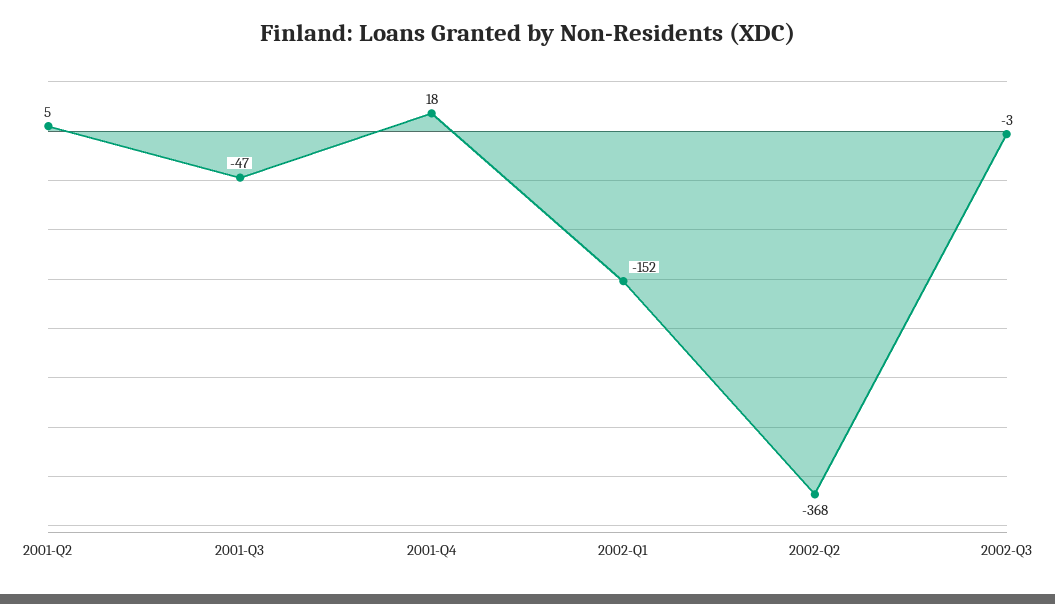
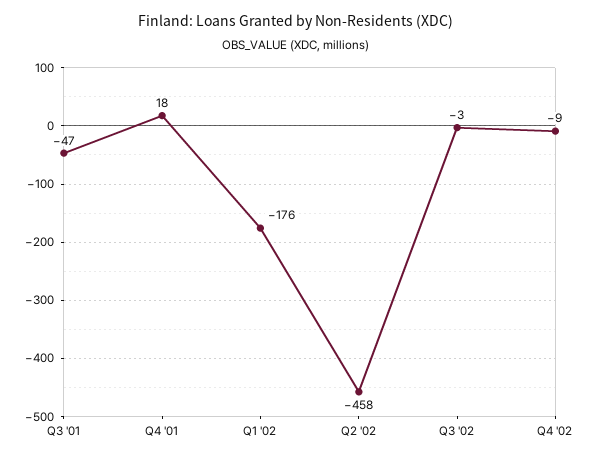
2001-Q2: 5 -> none
2002-Q1: -152 -> -176
2002-Q2: -368 -> -458
Q4 '02: none -> -9

